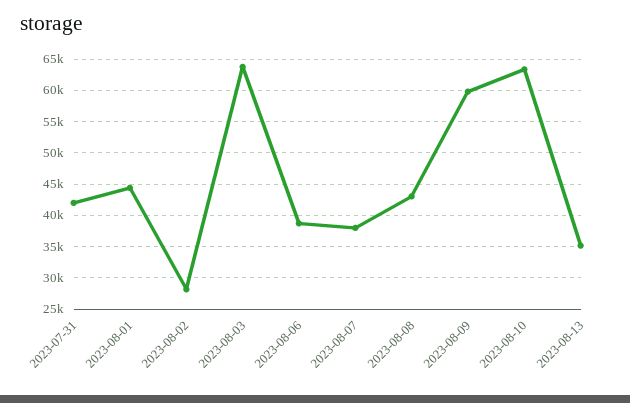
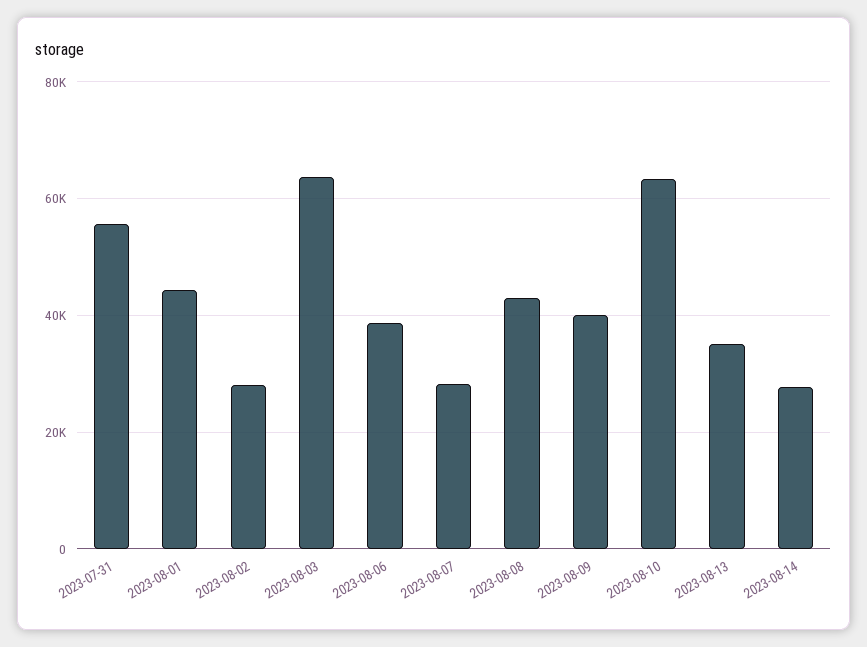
2023-07-31: 42000 -> 56000
2023-08-07: 38000 -> 28000
2023-08-09: 60000 -> 40000
2023-08-14: none -> 28000

